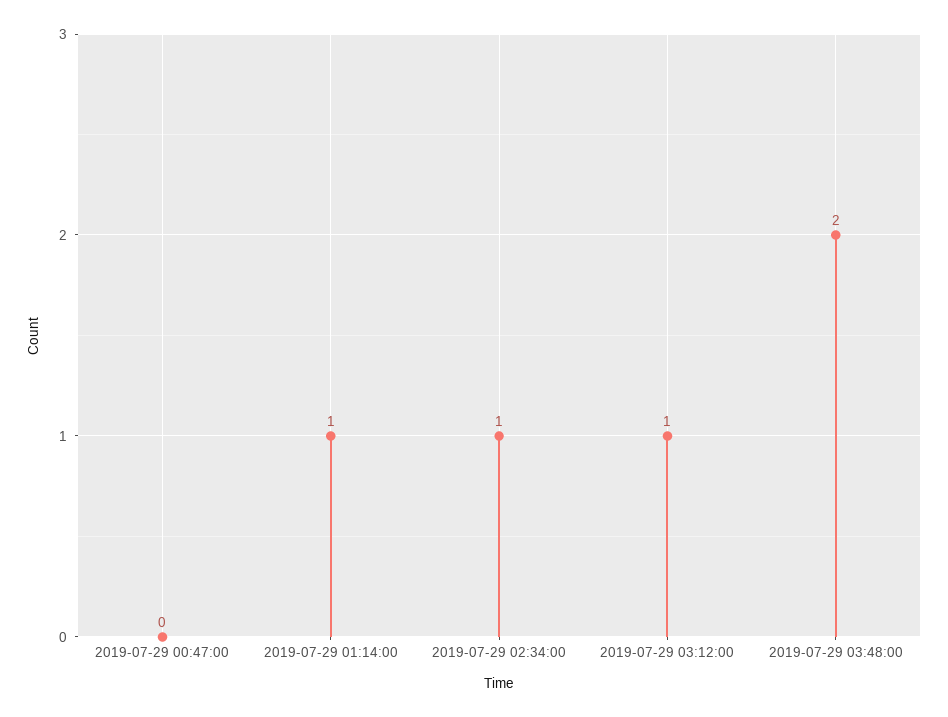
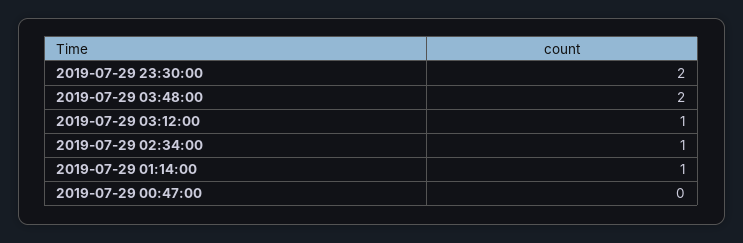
2019-07-29 23:30:00: none -> 2

